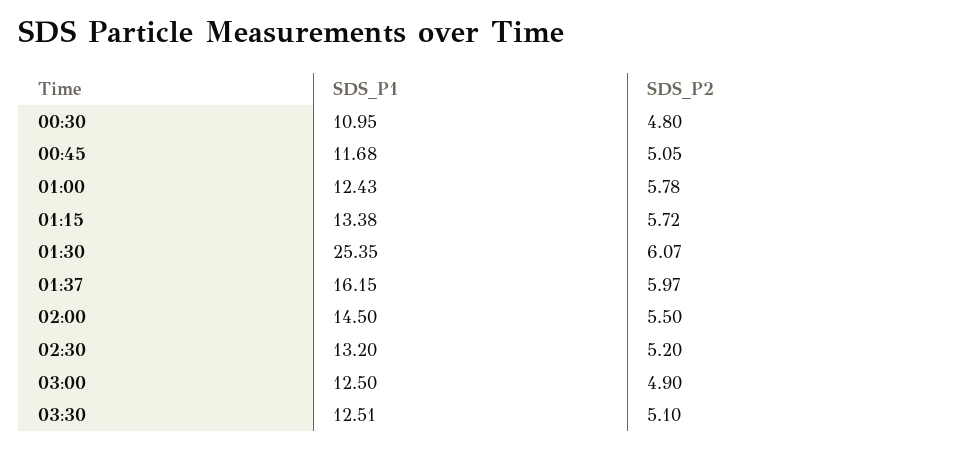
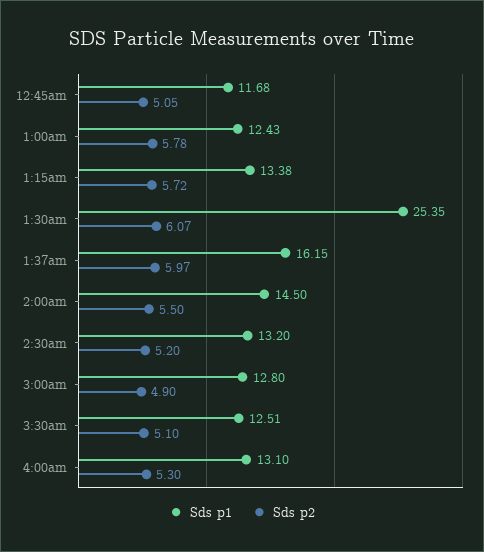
SDS_P1, 00:30: 10.95 -> none
SDS_P2, 00:30: 4.8 -> none
SDS_P1, 03:00: 12.5 -> 12.8
SDS_P1, 4:00am: none -> 13.1
SDS_P2, 4:00am: none -> 5.3

